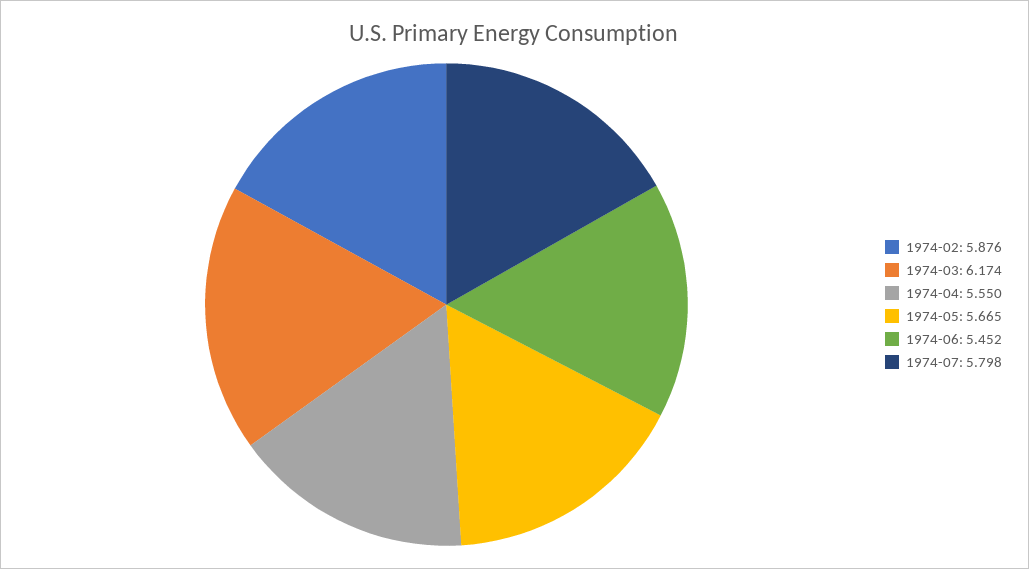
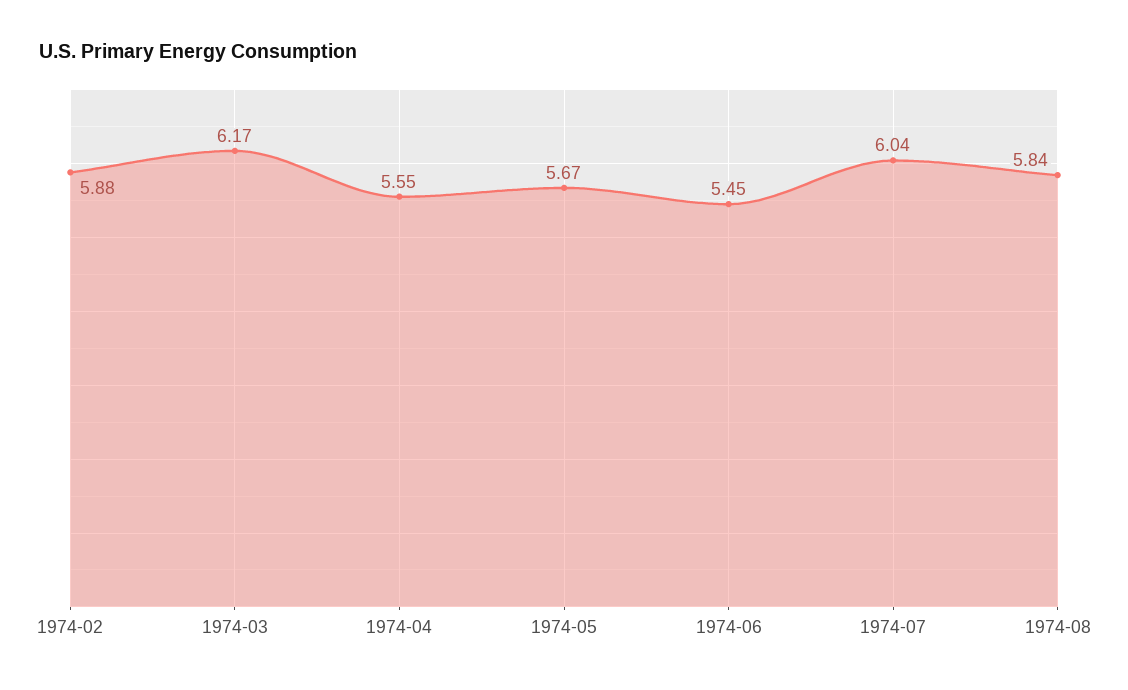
1974-07: 5.798 -> 6.04
1974-08: none -> 5.84

